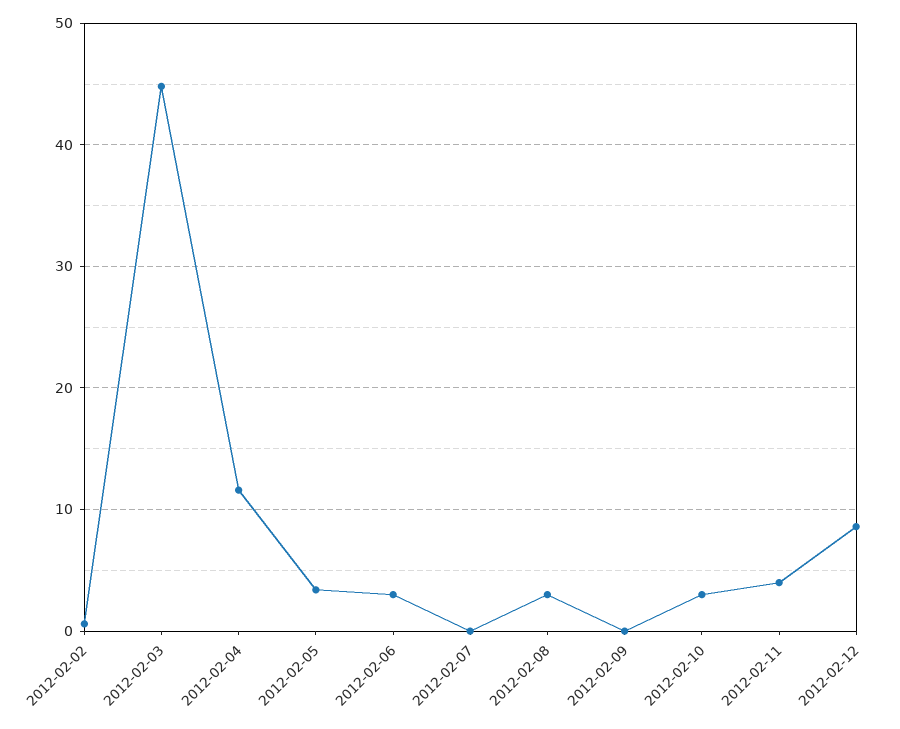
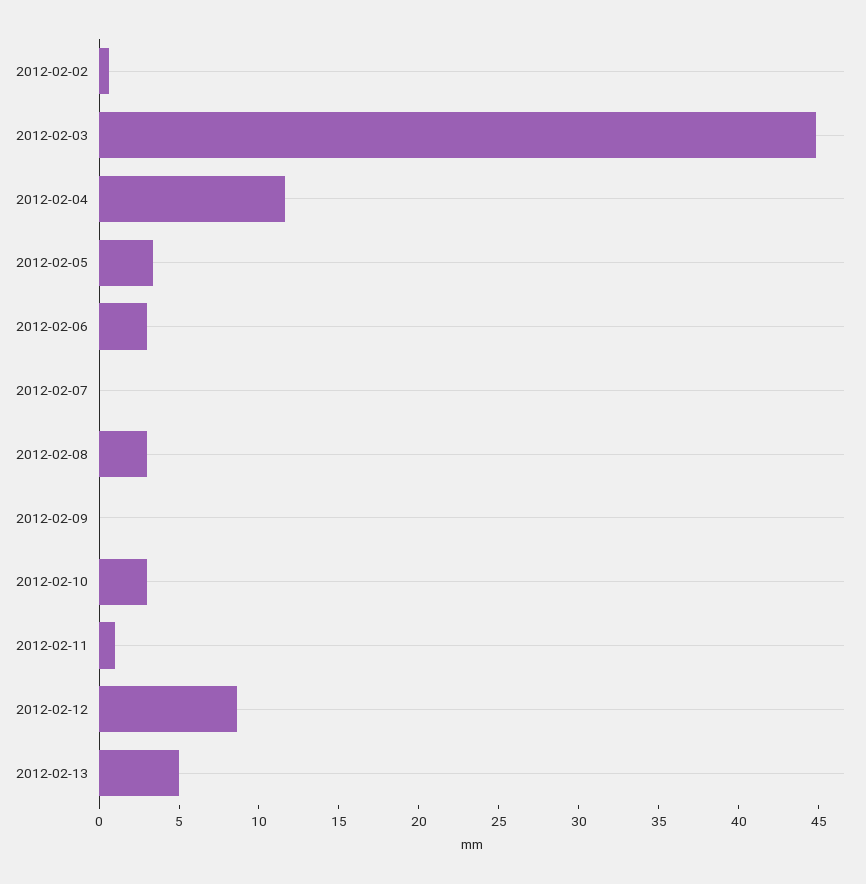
2012-02-11: 4 -> 1
2012-02-13: none -> 5

